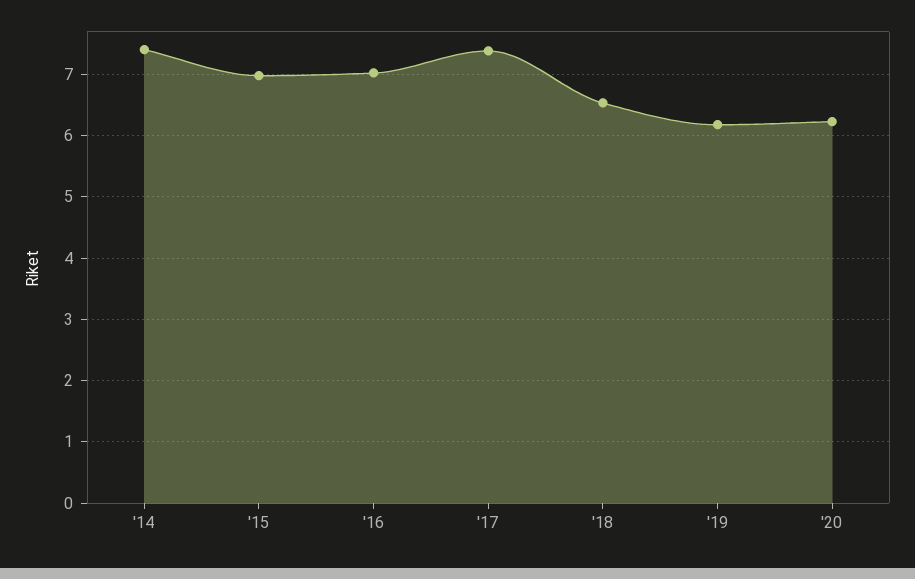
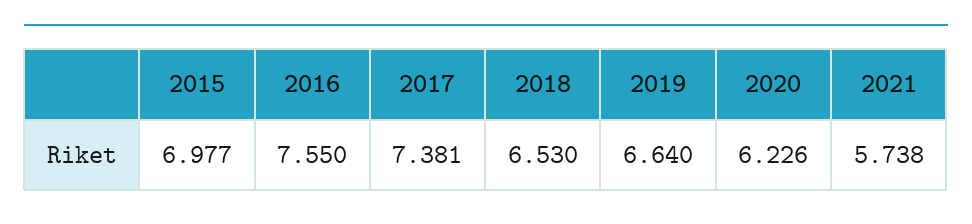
'14: 7.4 -> none
'16: 7 -> 7.55
'19: 6.2 -> 6.64
2021: none -> 5.738

